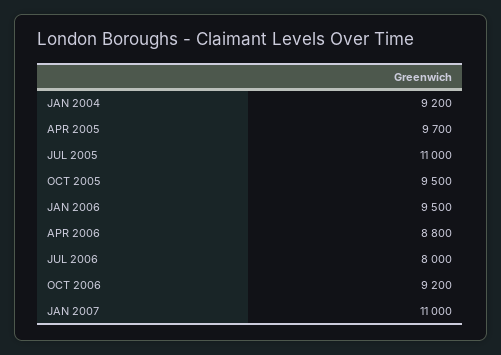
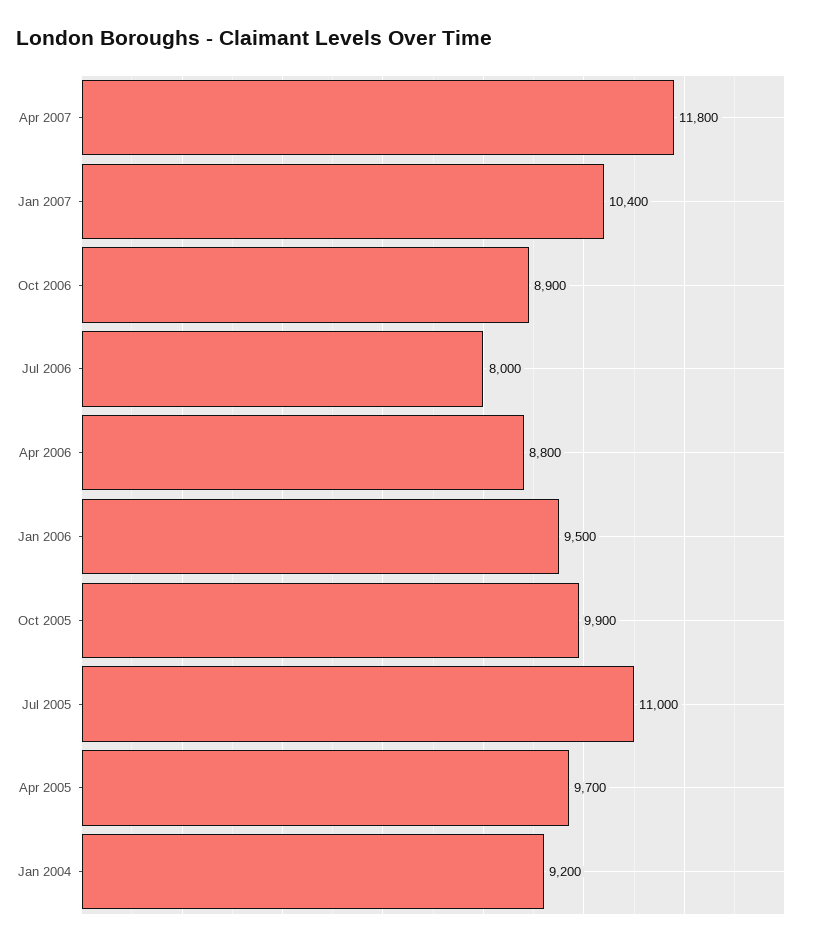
OCT 2005: 9500 -> 9900
OCT 2006: 9200 -> 8900
JAN 2007: 11000 -> 10400
Apr 2007: none -> 11800

